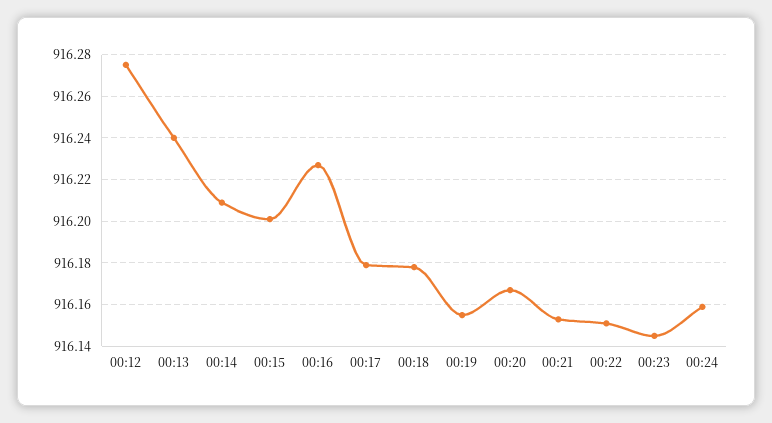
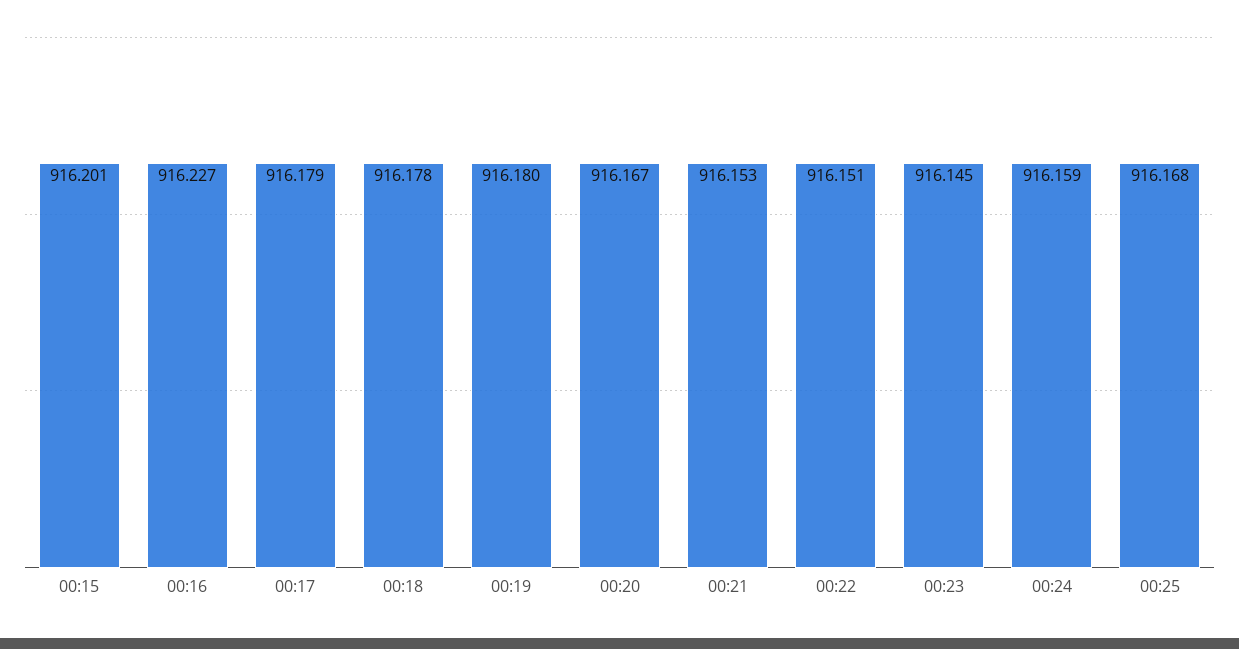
00:12: 916.275 -> none
00:13: 916.24 -> none
00:14: 916.21 -> none
00:19: 916.155 -> 916.18
00:25: none -> 916.168

